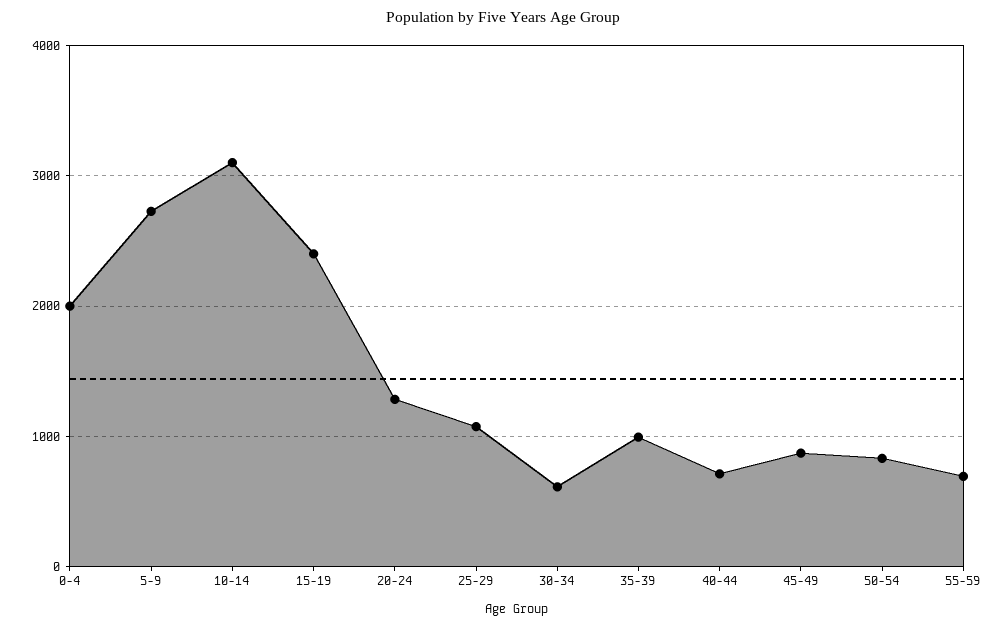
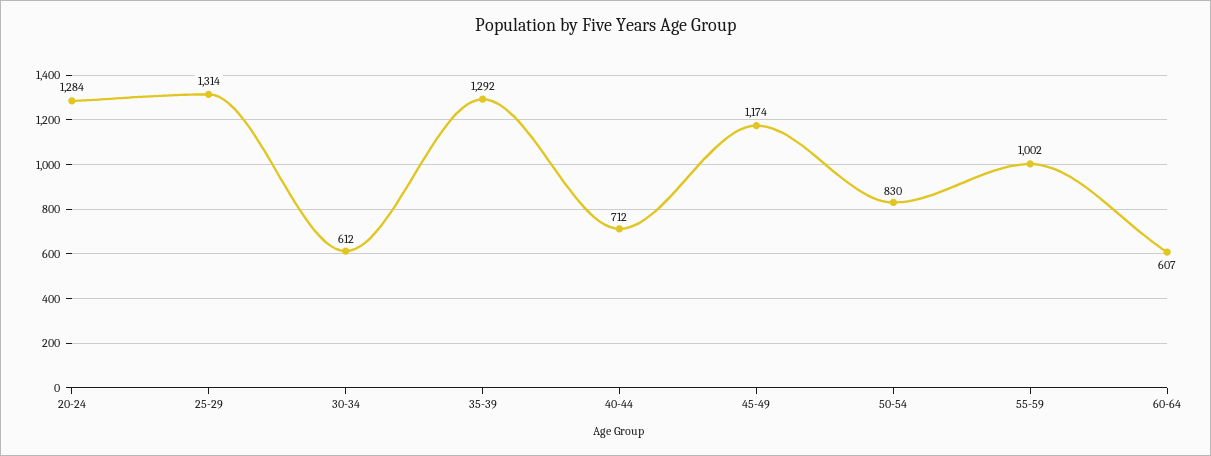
0-4: 2000 -> none
5-9: 2700 -> none
10-14: 3100 -> none
15-19: 2400 -> none
25-29: 1100 -> 1314
35-39: 1000 -> 1292
45-49: 900 -> 1174
55-59: 700 -> 1002
60-64: none -> 607

